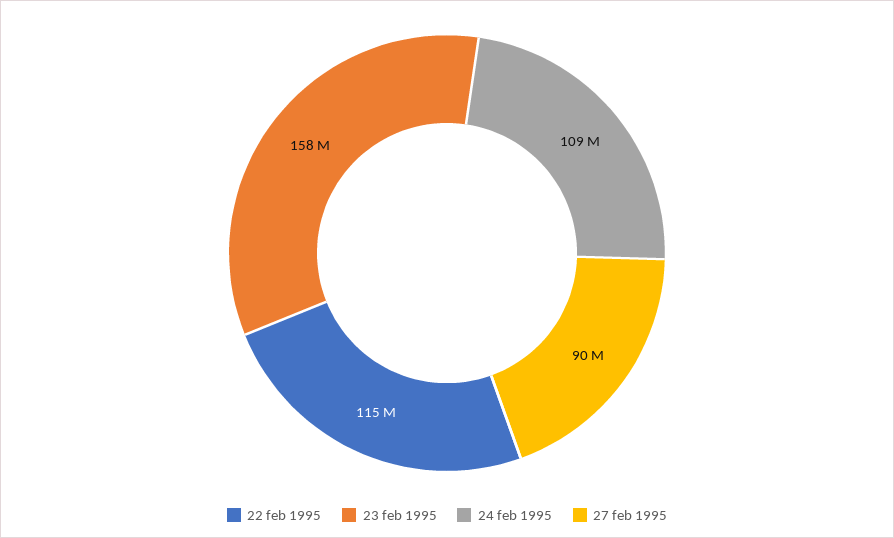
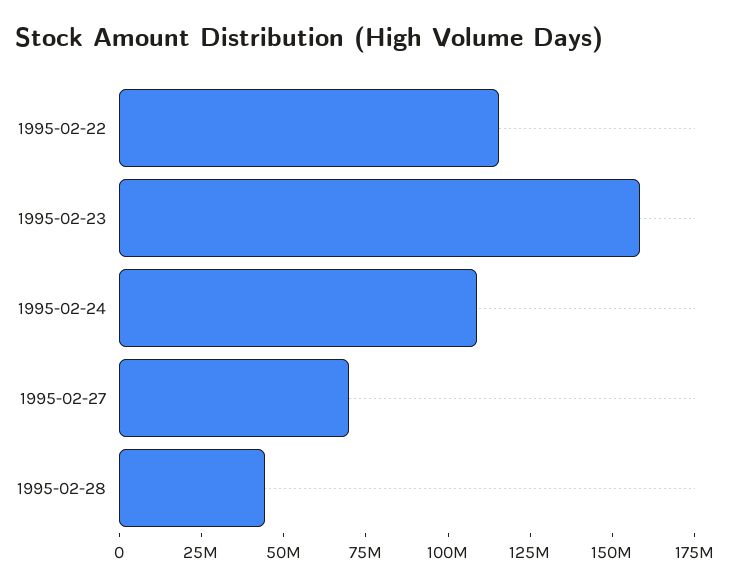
27 feb 1995: 90000000 -> 70000000
1995-02-28: none -> 45000000

